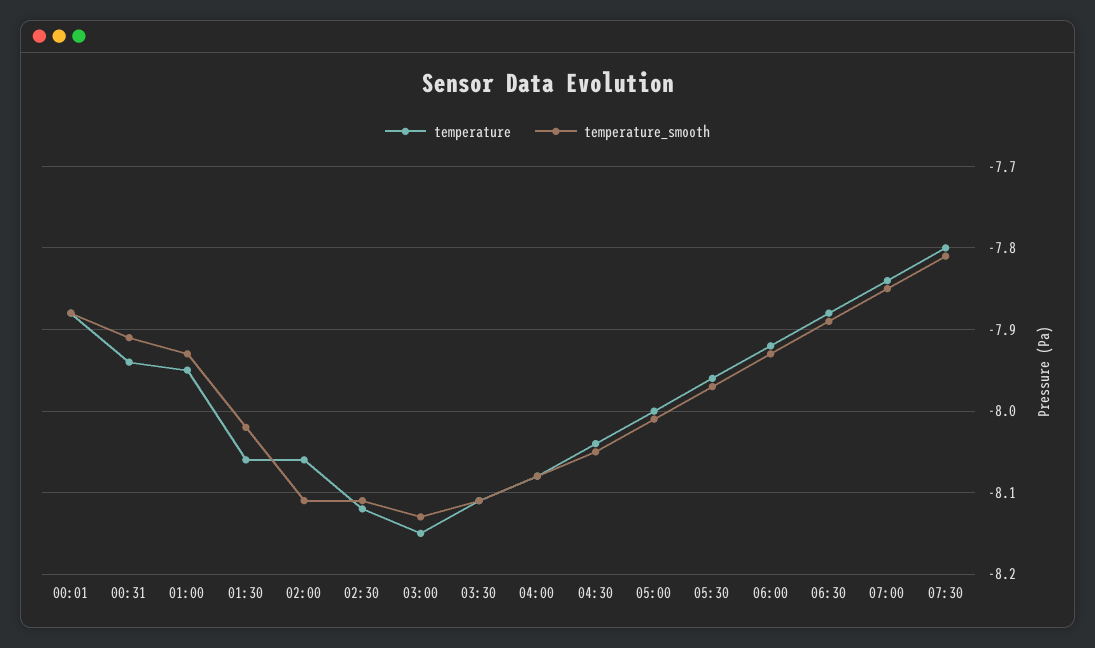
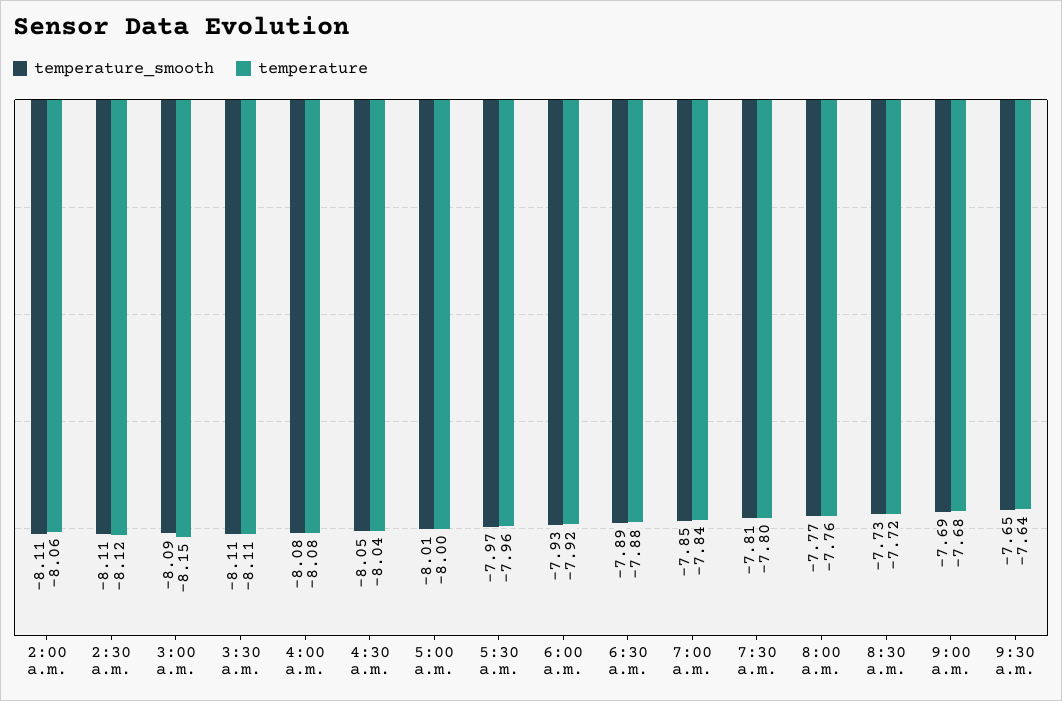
temperature, 00:01: -7.88 -> none
temperature_smooth, 00:01: -7.88 -> none
temperature, 00:31: -7.94 -> none
temperature_smooth, 00:31: -7.91 -> none
temperature, 01:00: -7.95 -> none
temperature_smooth, 01:00: -7.93 -> none
temperature, 01:30: -8.06 -> none
temperature_smooth, 01:30: -8.02 -> none
temperature_smooth, 03:00: -8.13 -> -8.09
temperature_smooth, 8:00 a.m.: none -> -7.77
temperature, 8:00 a.m.: none -> -7.76
temperature_smooth, 8:30 a.m.: none -> -7.73
temperature, 8:30 a.m.: none -> -7.72
temperature_smooth, 9:00 a.m.: none -> -7.69
temperature, 9:00 a.m.: none -> -7.68
temperature_smooth, 9:30 a.m.: none -> -7.65
temperature, 9:30 a.m.: none -> -7.64

